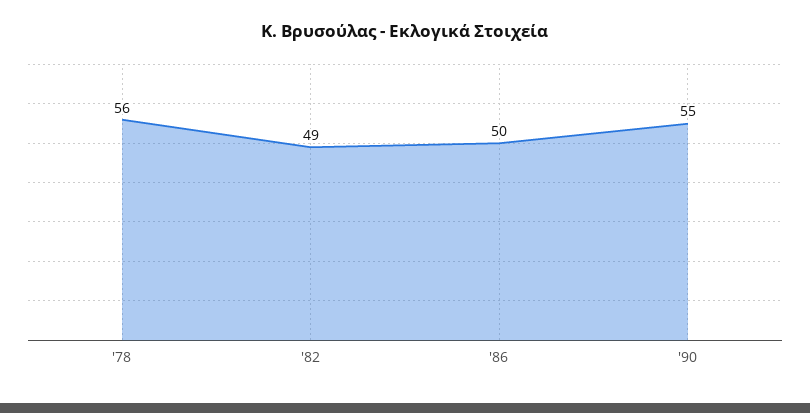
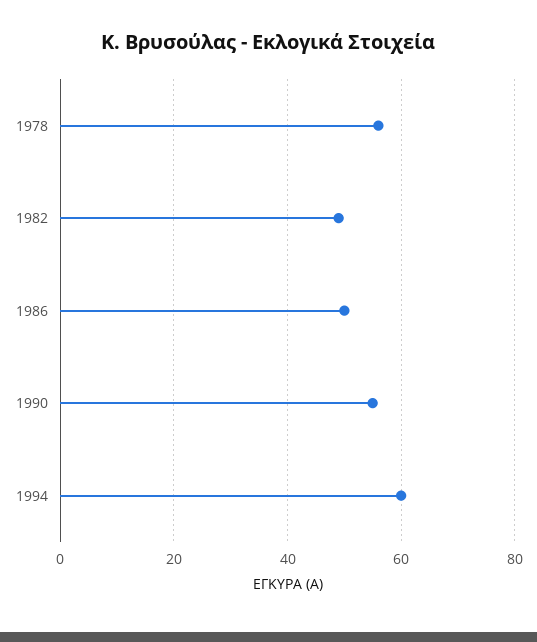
1994: none -> 60

